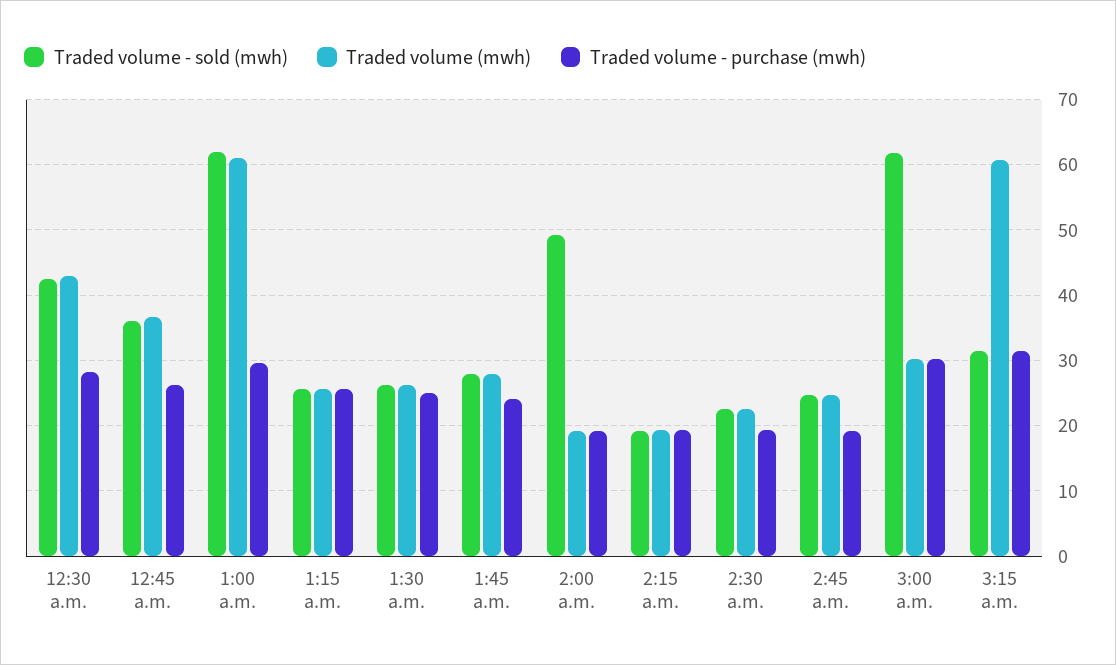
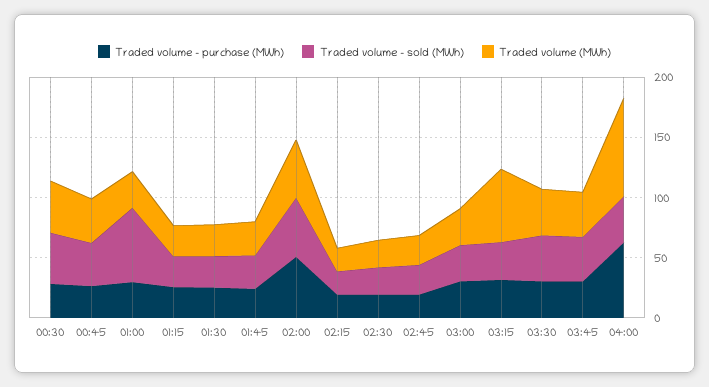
Traded volume (mwh), 1:00 a.m.: 61 -> 30
Traded volume (mwh), 2:00 a.m.: 19 -> 50
Traded volume - purchase (mwh), 2:00 a.m.: 19 -> 50
Traded volume - sold (mwh), 3:00 a.m.: 62 -> 30
Traded volume - purchase (mwh), 03:30: none -> 30
Traded volume - sold (mwh), 03:30: none -> 40
Traded volume (mwh), 03:30: none -> 40
Traded volume - purchase (mwh), 03:45: none -> 30
Traded volume - sold (mwh), 03:45: none -> 40
Traded volume (mwh), 03:45: none -> 40
Traded volume - purchase (mwh), 04:00: none -> 60
Traded volume - sold (mwh), 04:00: none -> 40
Traded volume (mwh), 04:00: none -> 80

